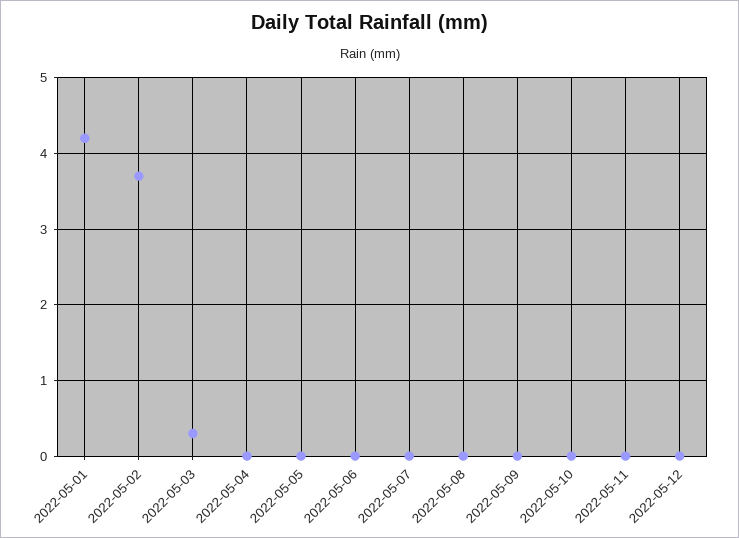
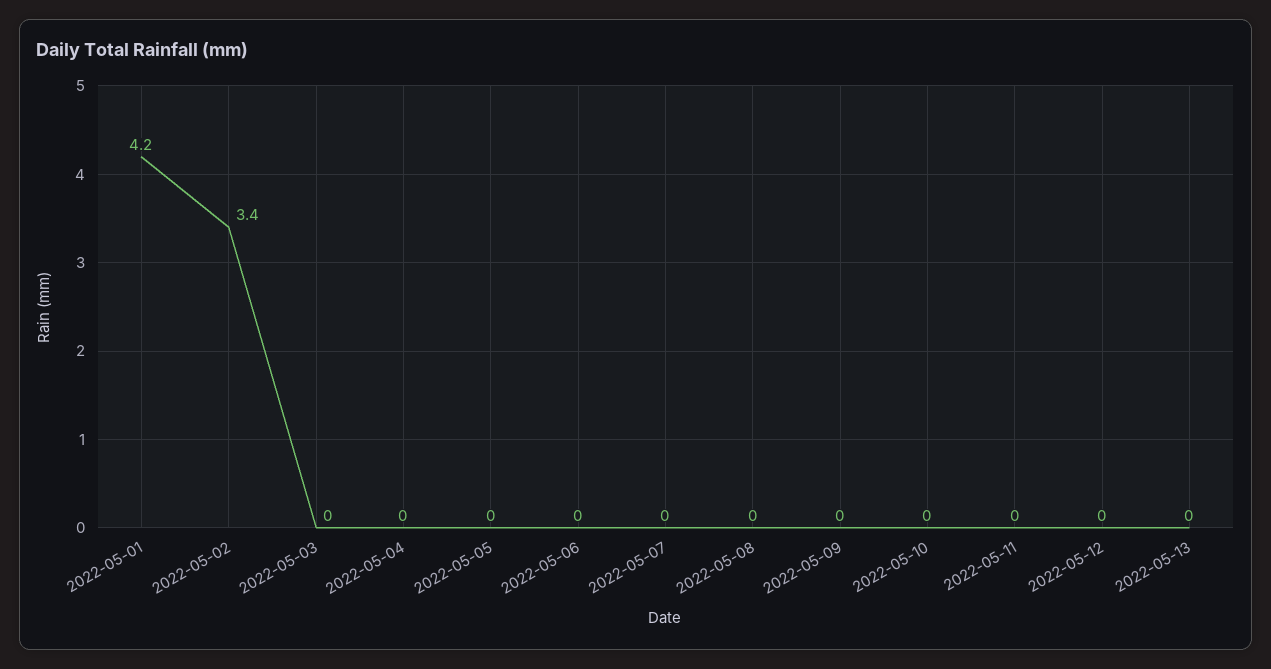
2022-05-02: 3.7 -> 3.4
2022-05-03: 0.3 -> 0
2022-05-13: none -> 0

